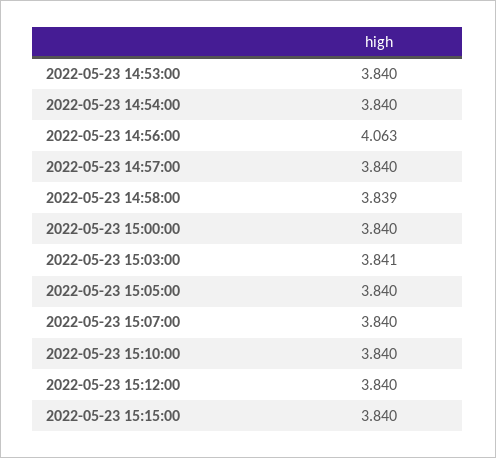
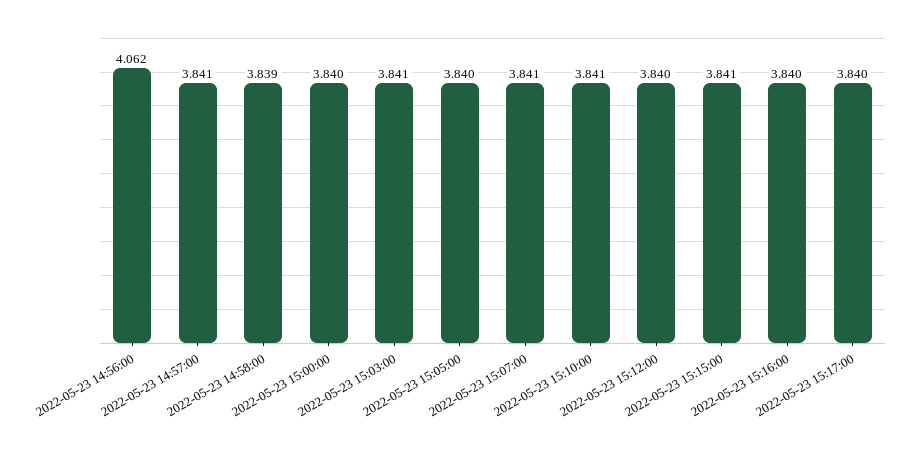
2022-05-23 14:53:00: 3.84 -> none
2022-05-23 14:54:00: 3.84 -> none
2022-05-23 14:56:00: 4.063 -> 4.062
2022-05-23 14:57:00: 3.84 -> 3.841
2022-05-23 15:07:00: 3.84 -> 3.841
2022-05-23 15:10:00: 3.84 -> 3.841
2022-05-23 15:15:00: 3.84 -> 3.841
2022-05-23 15:16:00: none -> 3.84
2022-05-23 15:17:00: none -> 3.84

